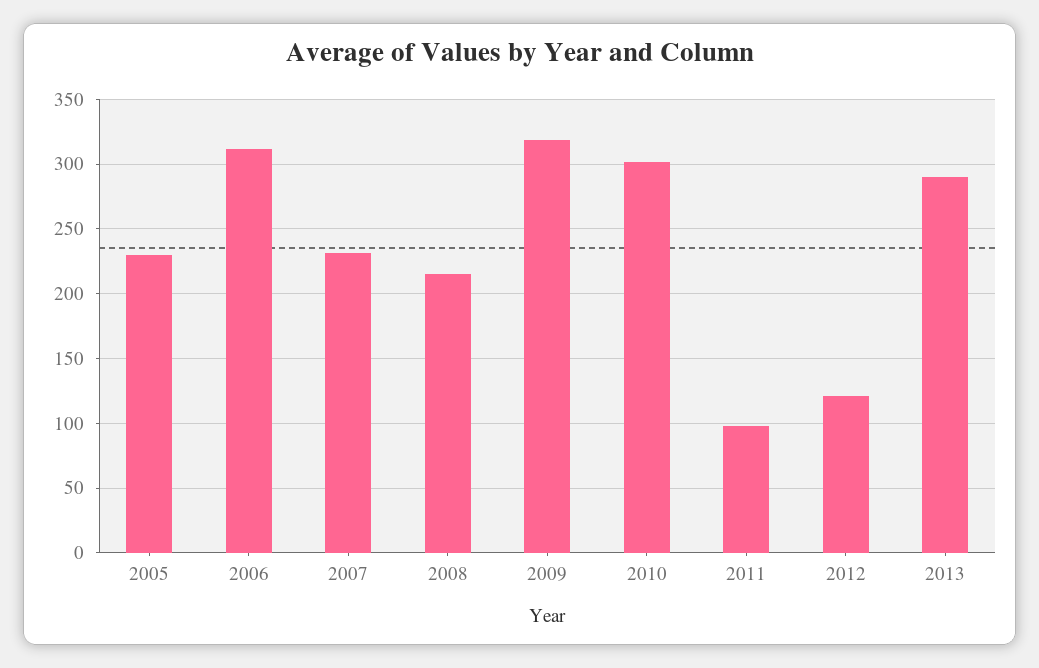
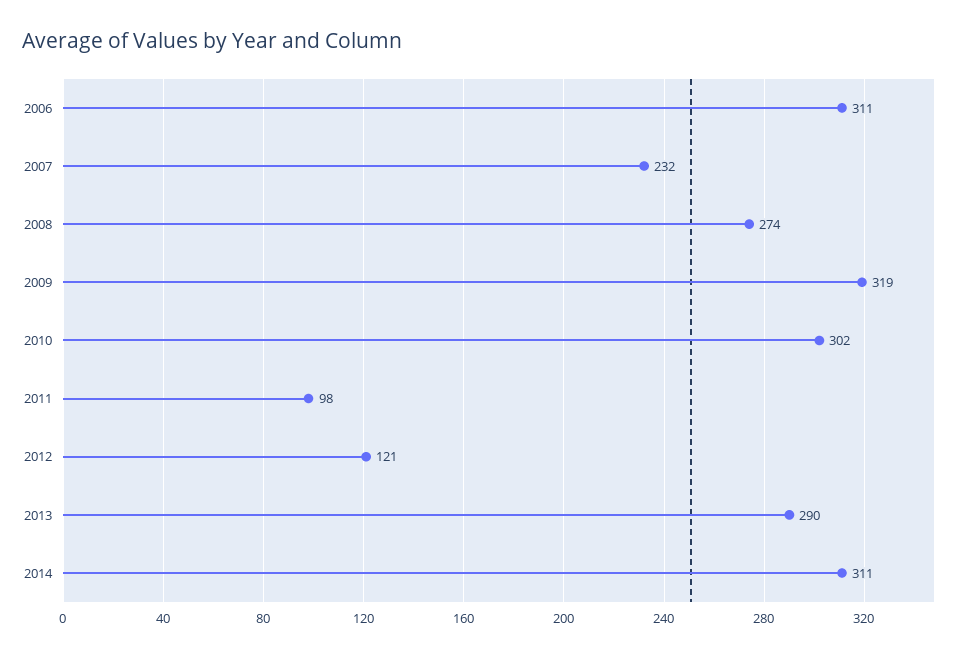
2005: 230 -> none
2008: 215 -> 274
2014: none -> 311

